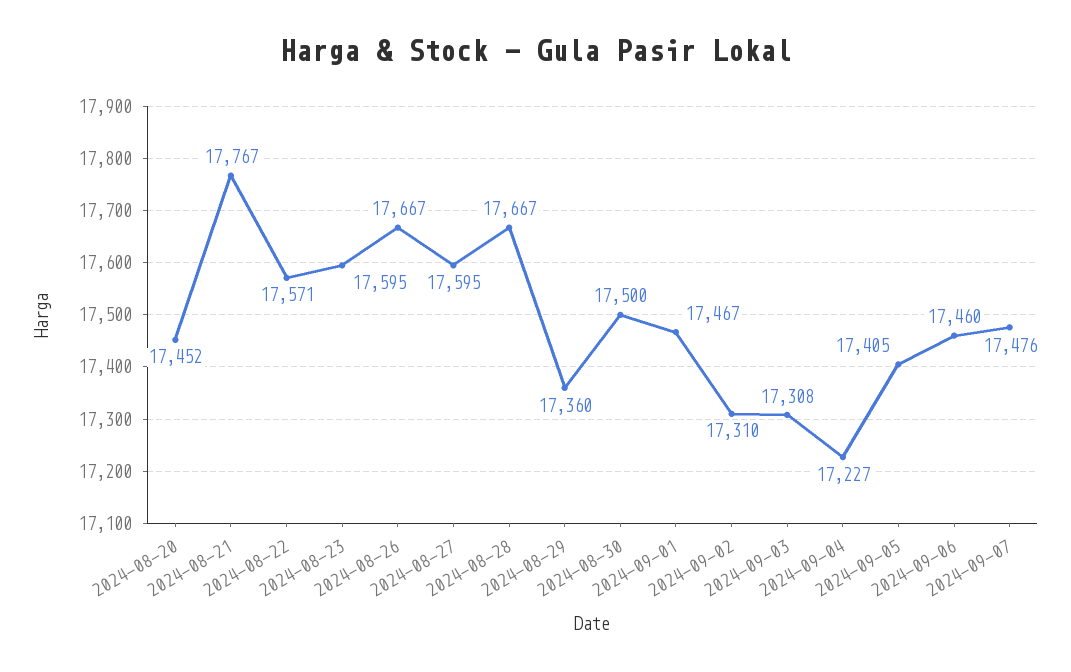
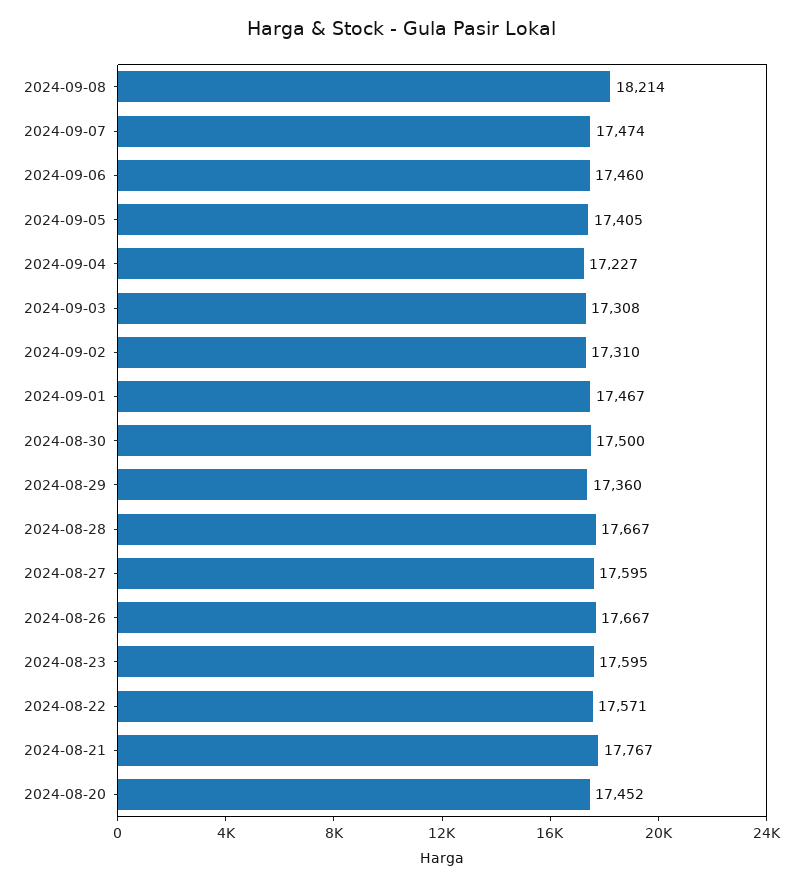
2024-09-07: 17476 -> 17474
2024-09-08: none -> 18214

